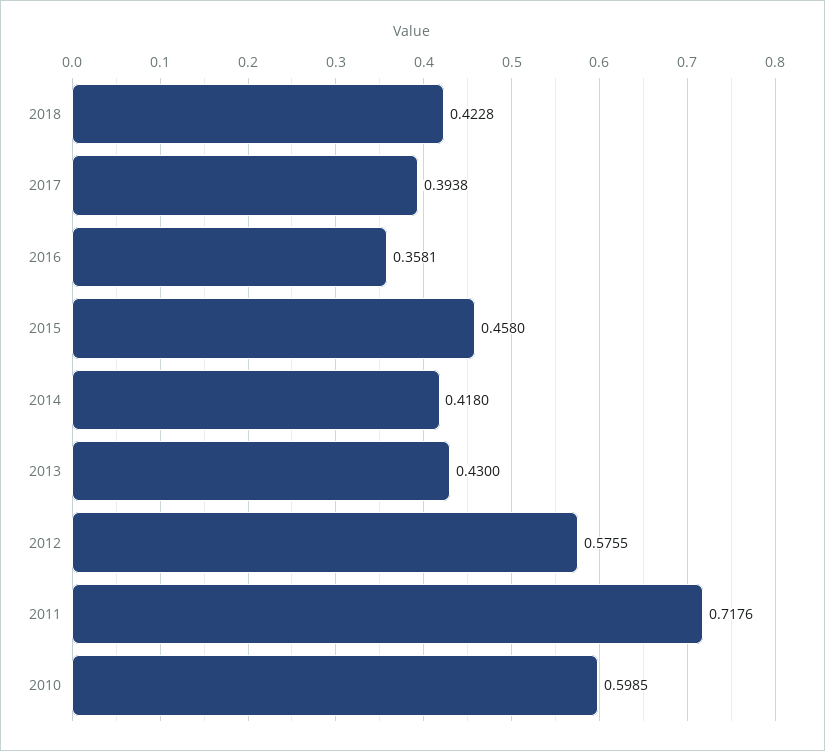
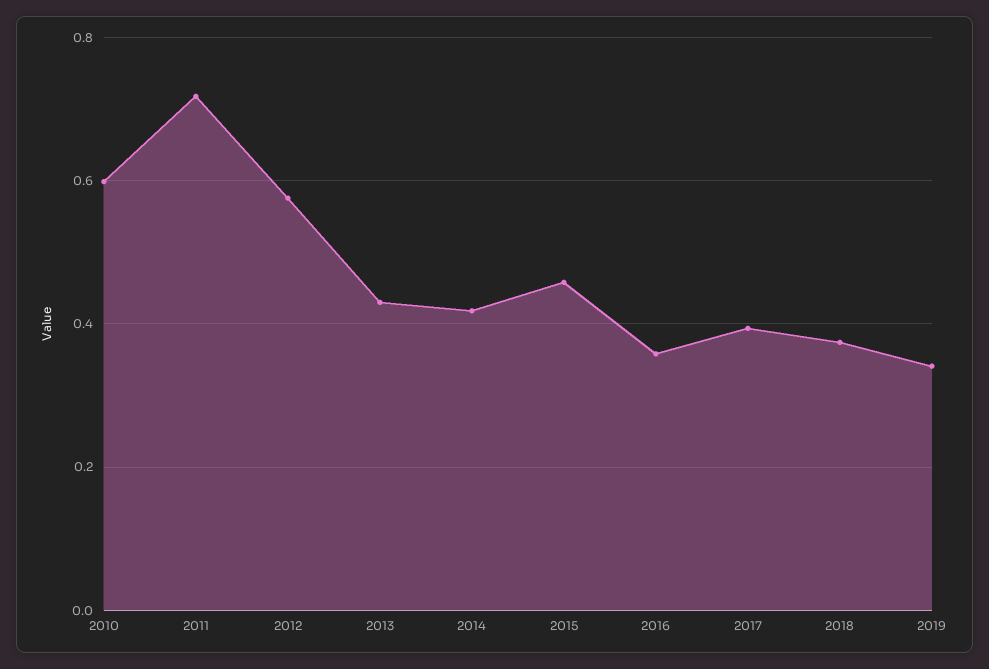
2018: 0.4228 -> 0.38
2019: none -> 0.34

